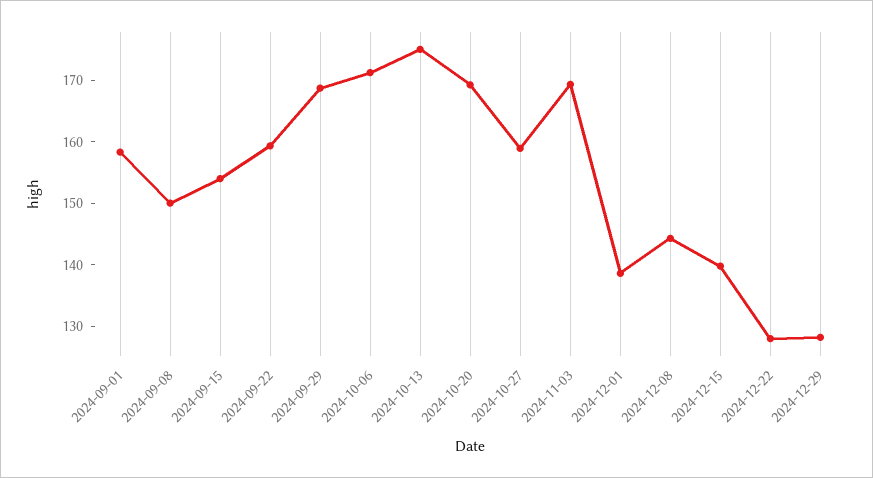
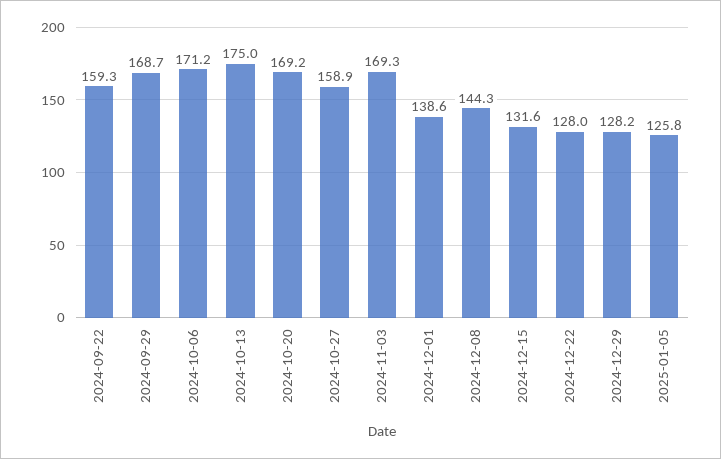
2024-09-01: 158 -> none
2024-09-08: 150 -> none
2024-09-15: 154 -> none
2024-12-15: 140 -> 131.6
2025-01-05: none -> 125.8

